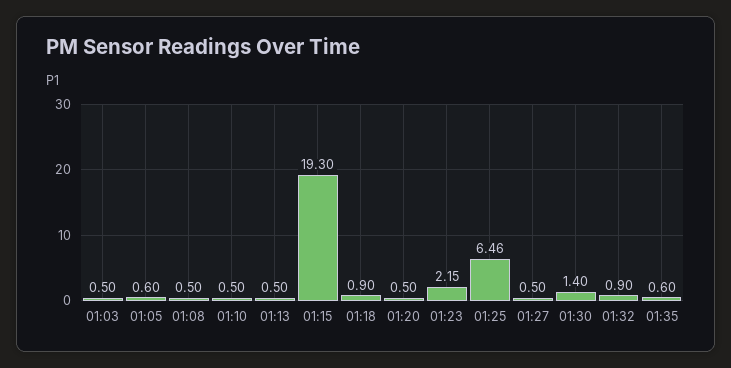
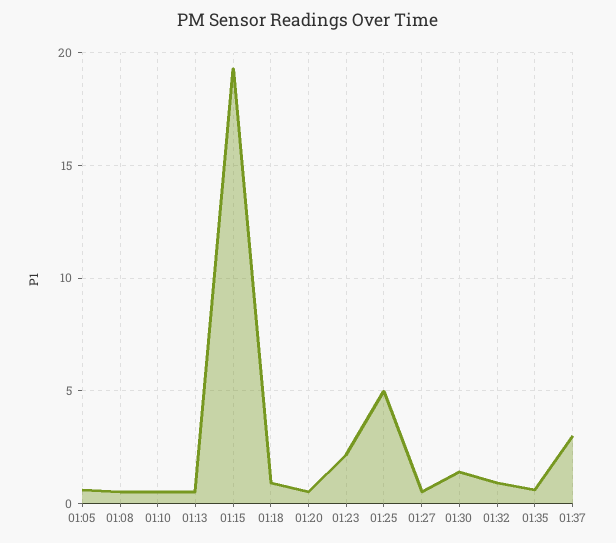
01:03: 0.5 -> none
01:25: 6.46 -> 5
01:37: none -> 3

